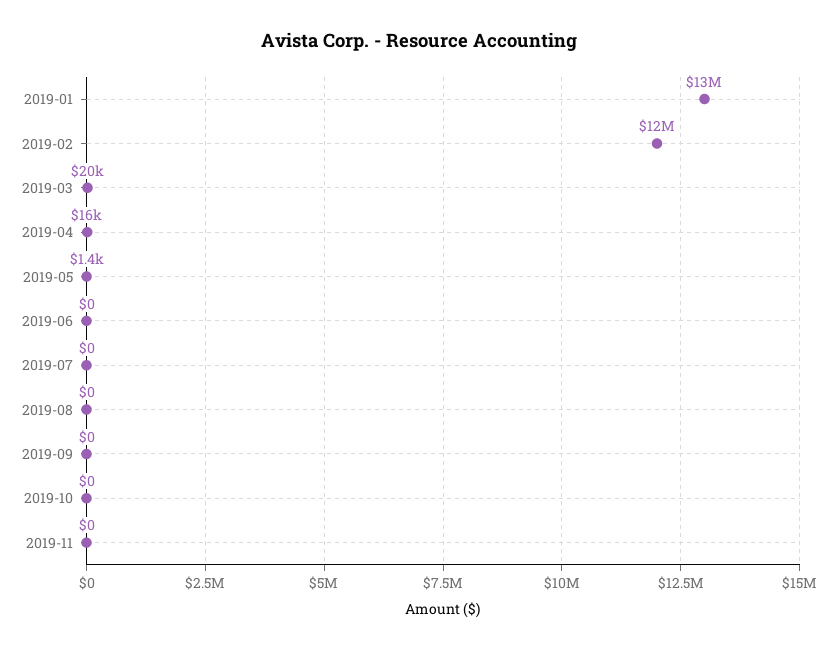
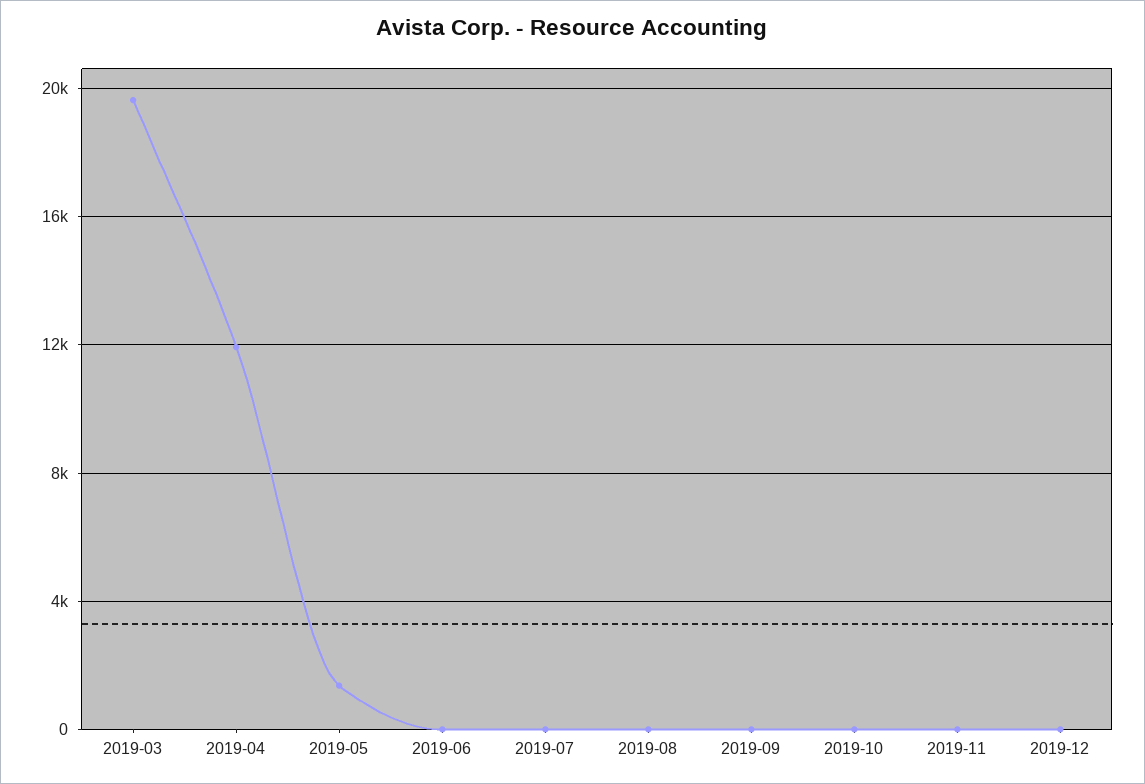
2019-01: 13000000 -> none
2019-02: 12000000 -> none
2019-04: 16000 -> 12000
2019-12: none -> 0

